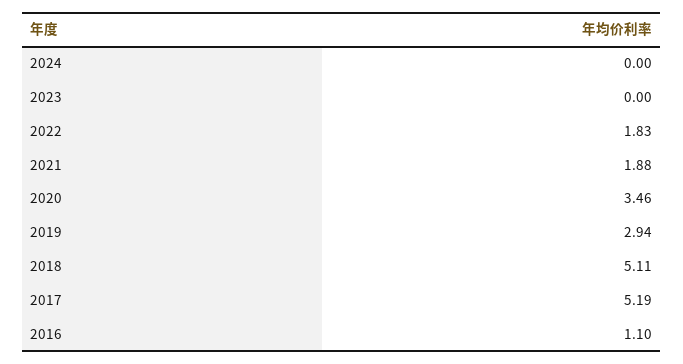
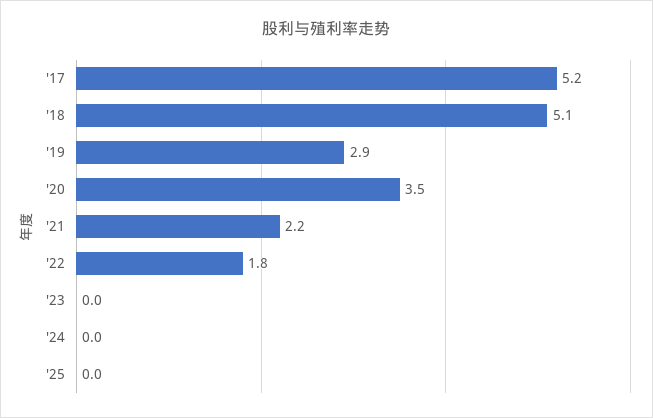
2021: 1.88 -> 2.2
2016: 1.1 -> none
'25: none -> 0

